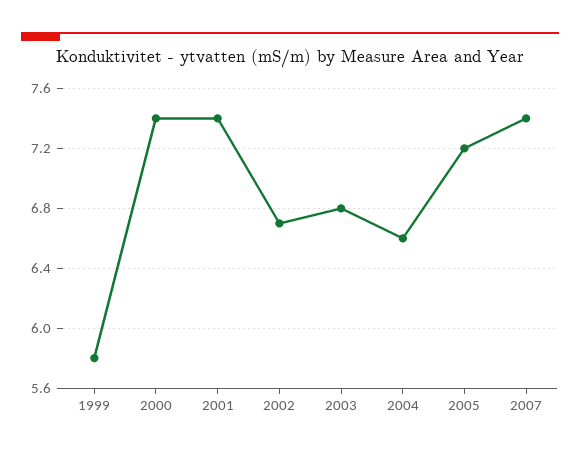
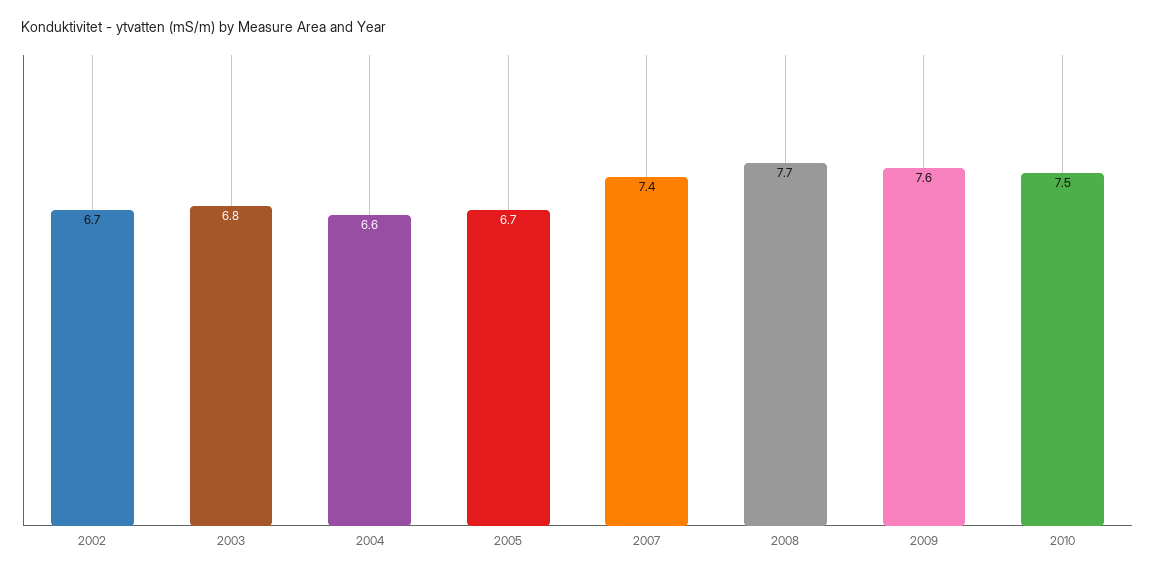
1999: 5.8 -> none
2000: 7.4 -> none
2001: 7.4 -> none
2005: 7.2 -> 6.7
2008: none -> 7.7
2009: none -> 7.6
2010: none -> 7.5

